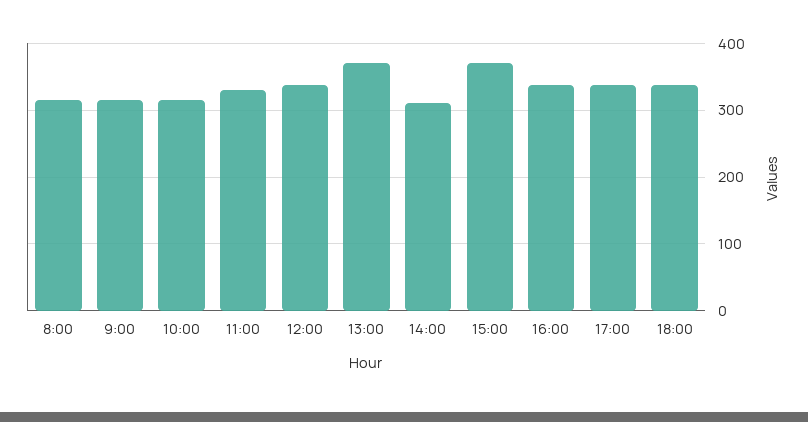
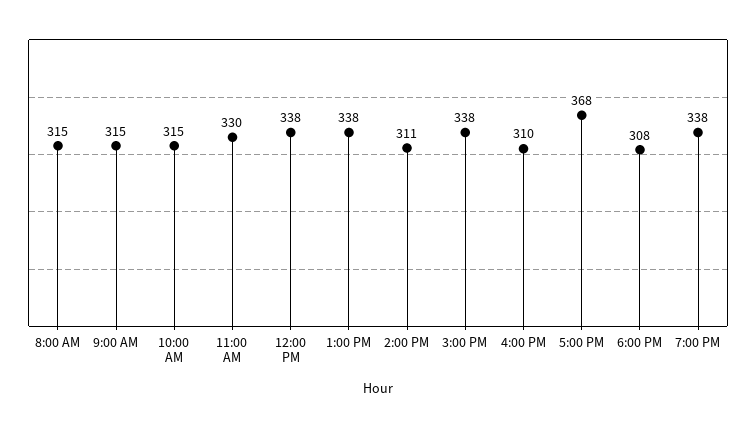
13:00: 370 -> 338
15:00: 370 -> 338
16:00: 340 -> 310
17:00: 340 -> 368
18:00: 340 -> 308
7:00 PM: none -> 338

